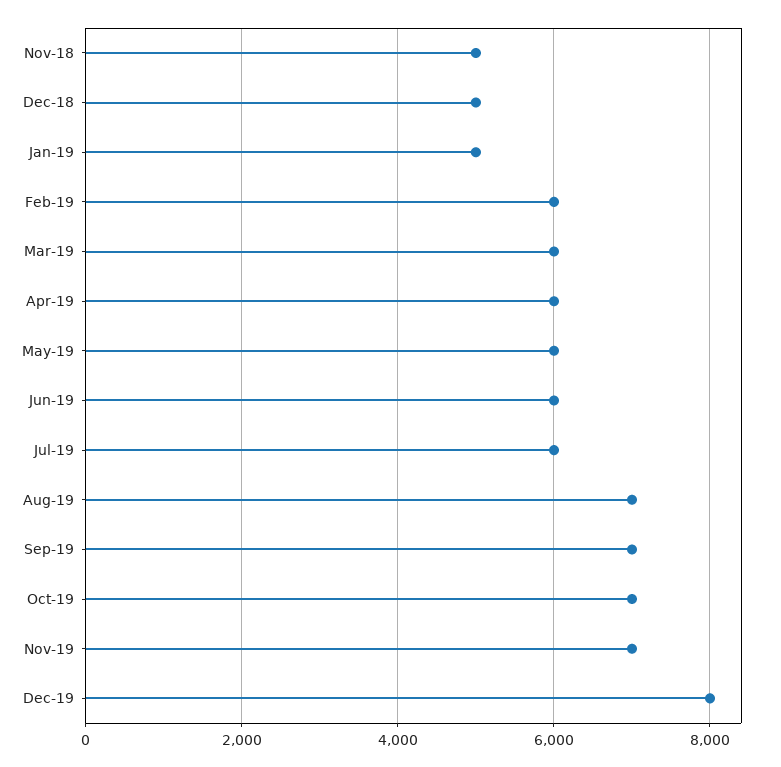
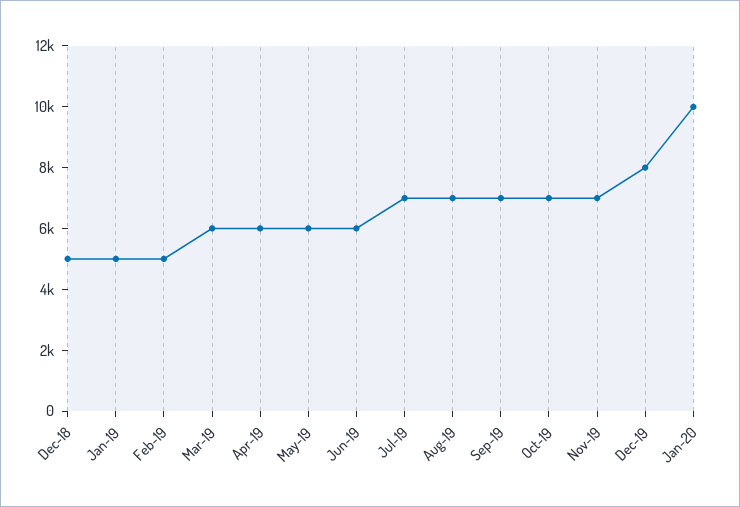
Nov-18: 5000 -> none
Feb-19: 6000 -> 5000
Jul-19: 6000 -> 7000
Jan-20: none -> 10000

